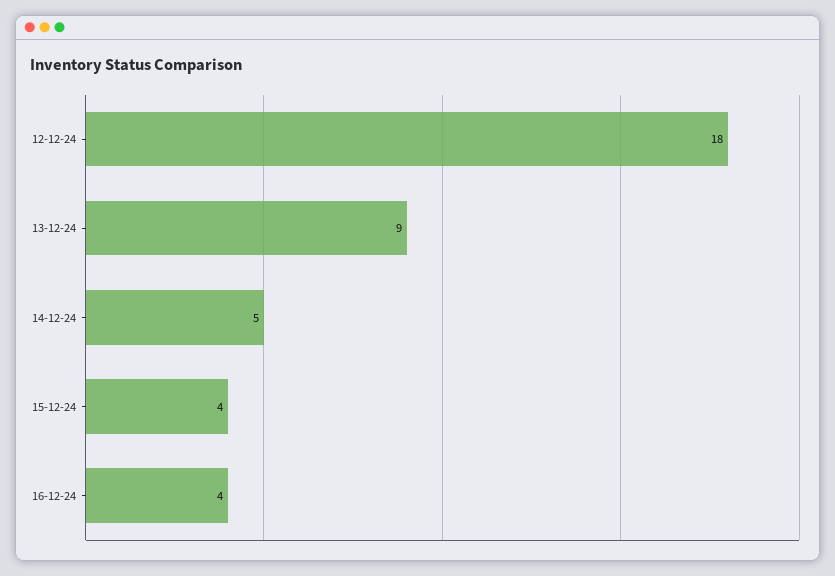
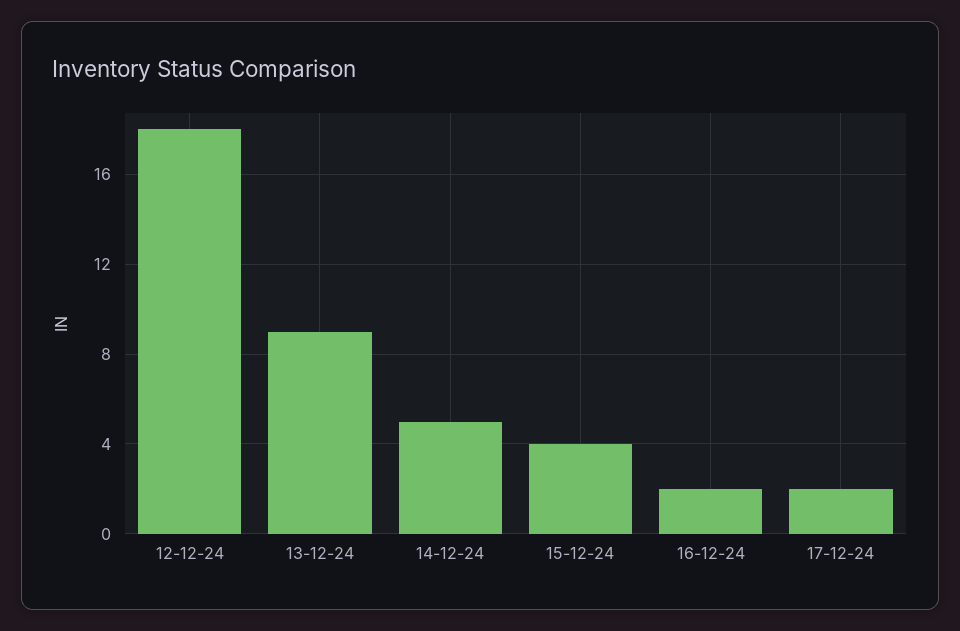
16-12-24: 4 -> 2
17-12-24: none -> 2

